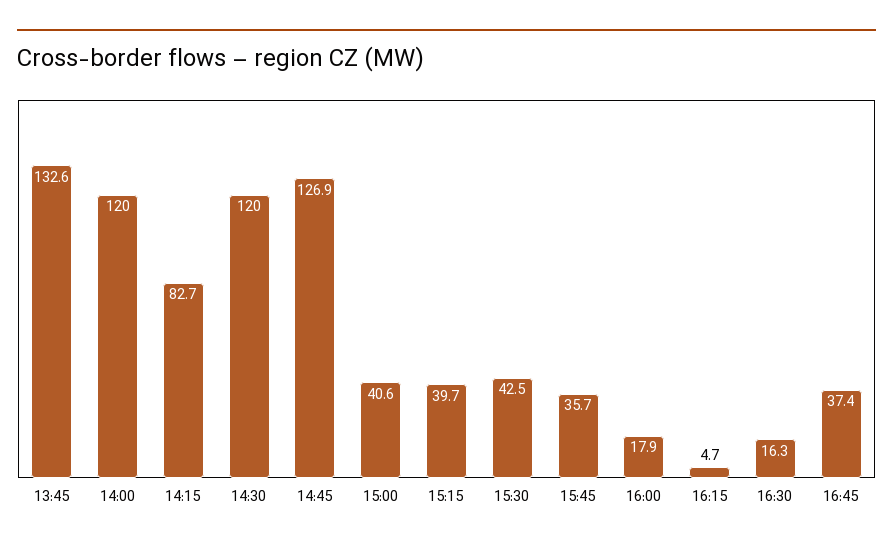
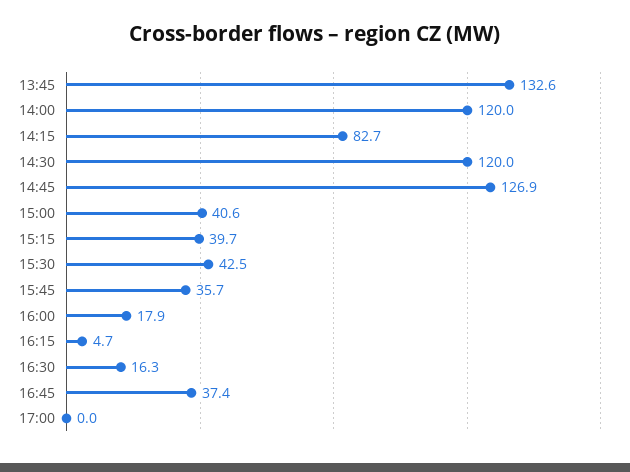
17:00: none -> 0

